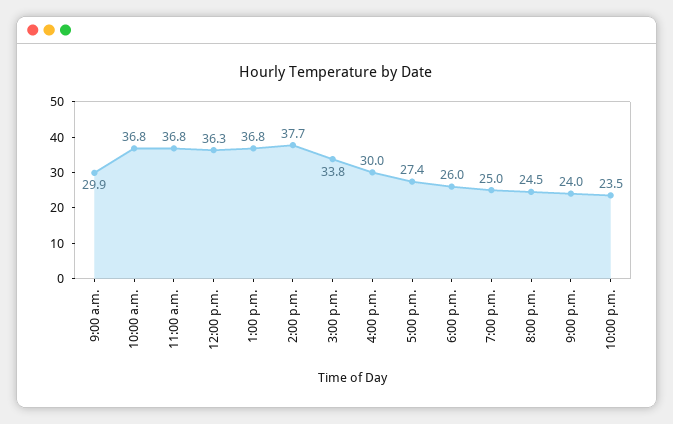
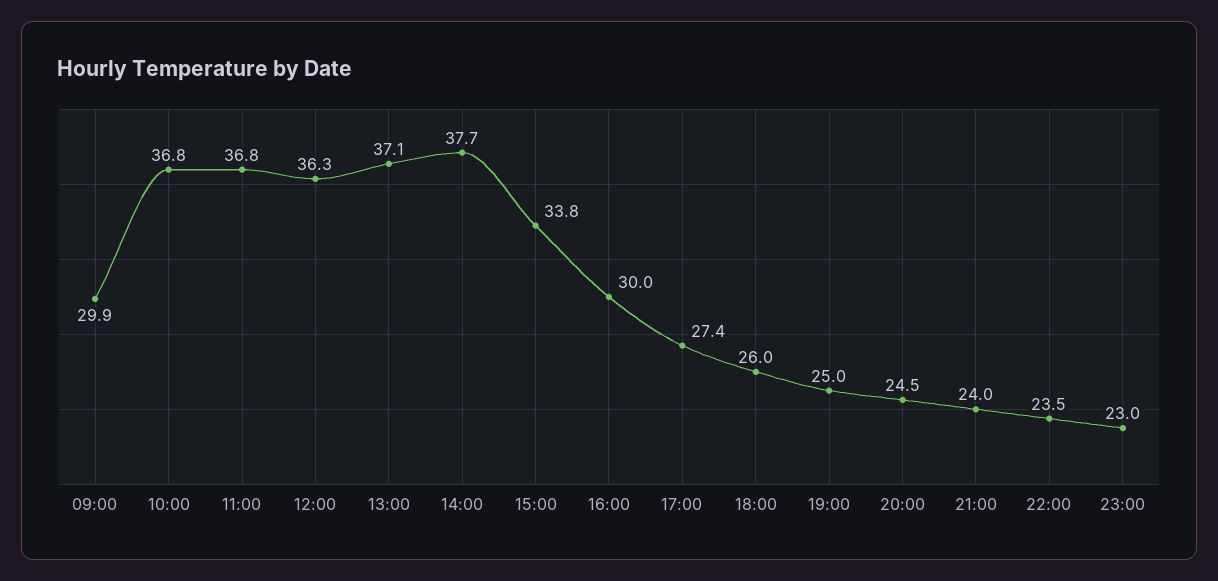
1:00 p.m.: 36.8 -> 37.1
23:00: none -> 23

